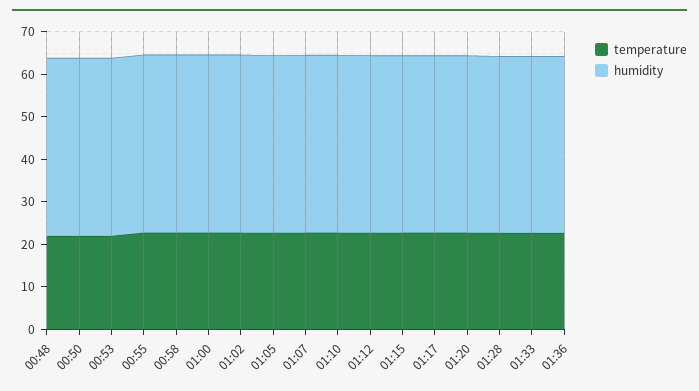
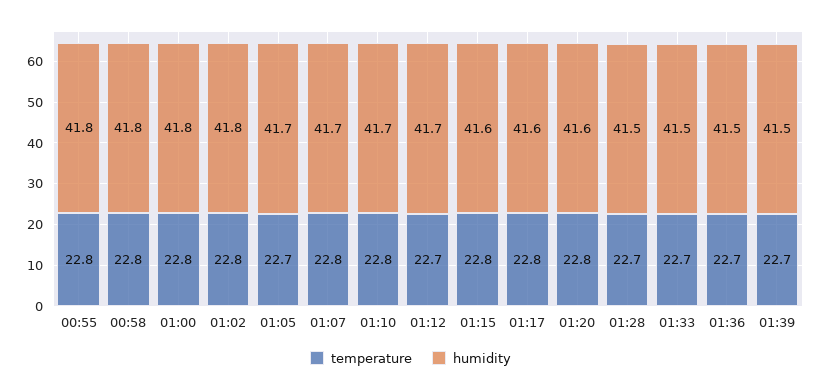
temperature, 00:48: 22 -> none
humidity, 00:48: 42 -> none
temperature, 00:50: 22 -> none
humidity, 00:50: 42 -> none
temperature, 00:53: 22 -> none
humidity, 00:53: 42 -> none
temperature, 01:39: none -> 22.7
humidity, 01:39: none -> 41.5

